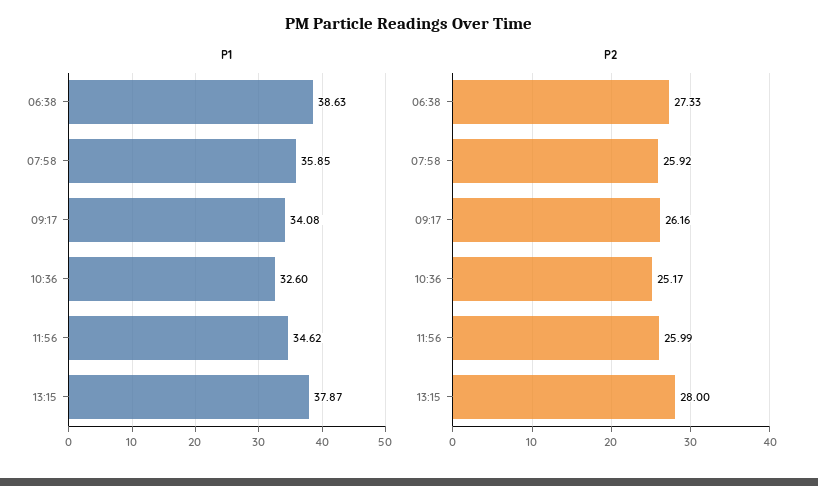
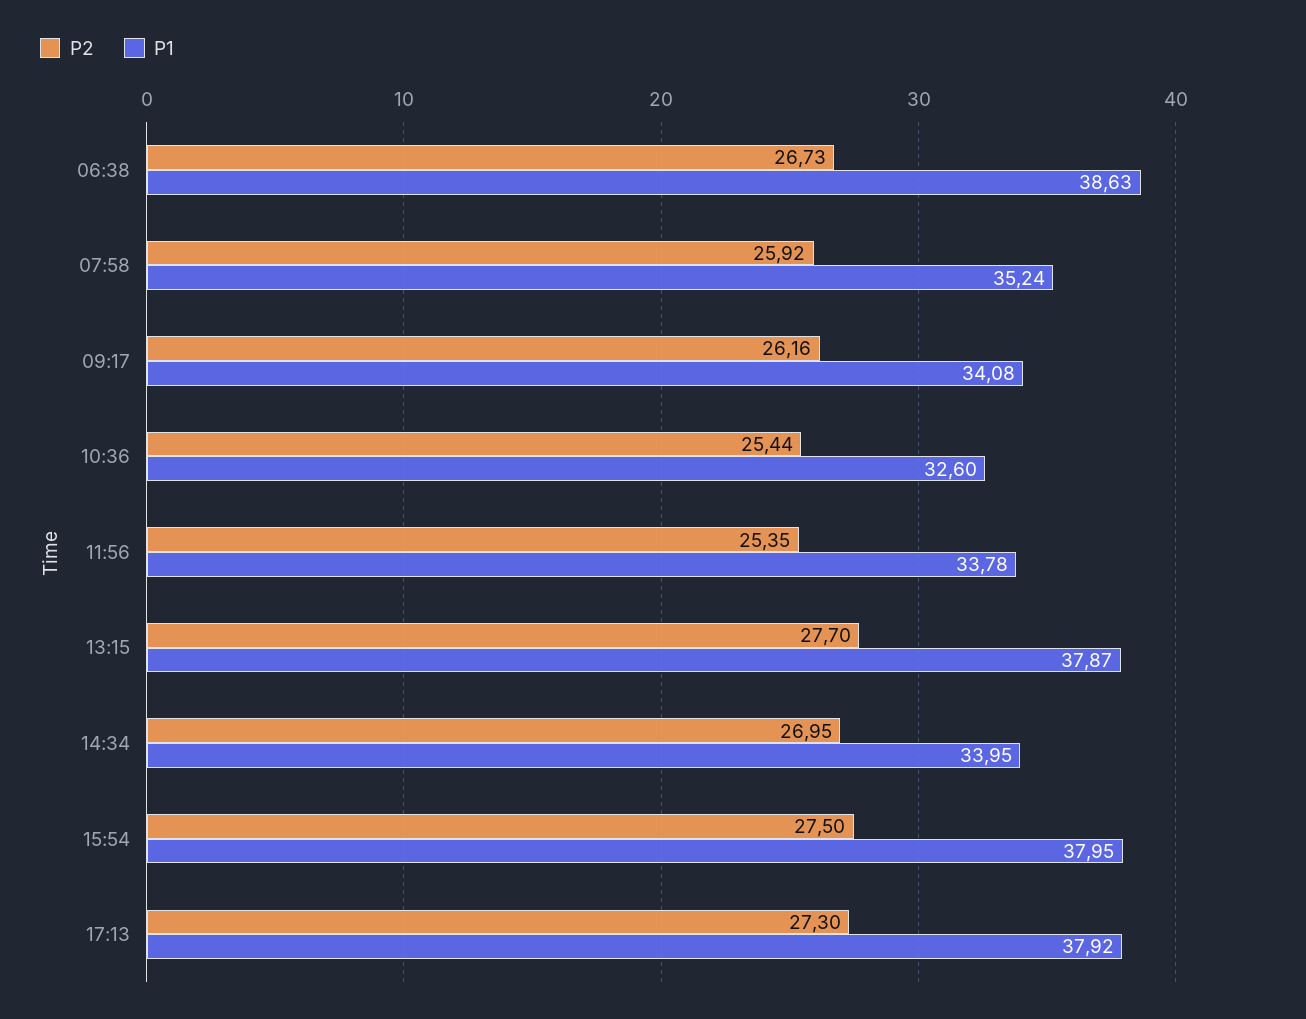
P1, 07:58: 35.85 -> 35.24
P1, 11:56: 34.62 -> 33.78
P2, 06:38: 27.33 -> 26.73
P2, 10:36: 25.17 -> 25.44
P2, 11:56: 25.99 -> 25.35
P2, 13:15: 28 -> 27.7
P2, 14:34: none -> 26.95
P1, 14:34: none -> 33.95
P2, 15:54: none -> 27.5
P1, 15:54: none -> 37.95
P2, 17:13: none -> 27.3
P1, 17:13: none -> 37.92

